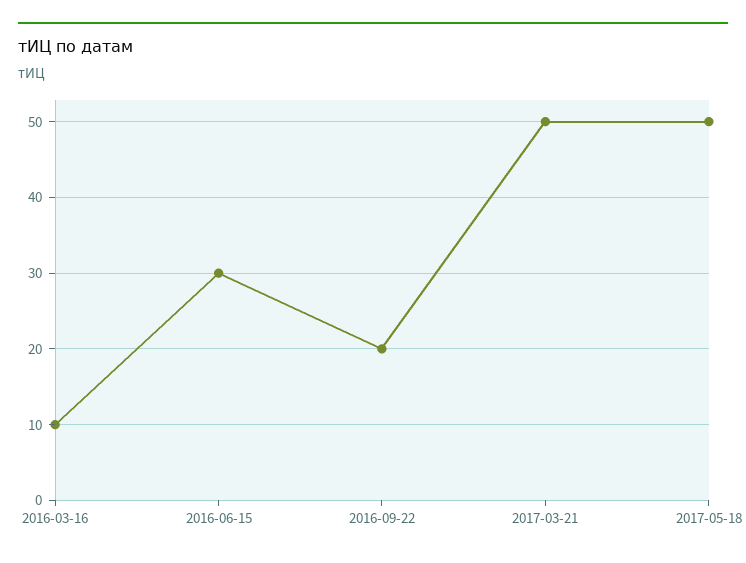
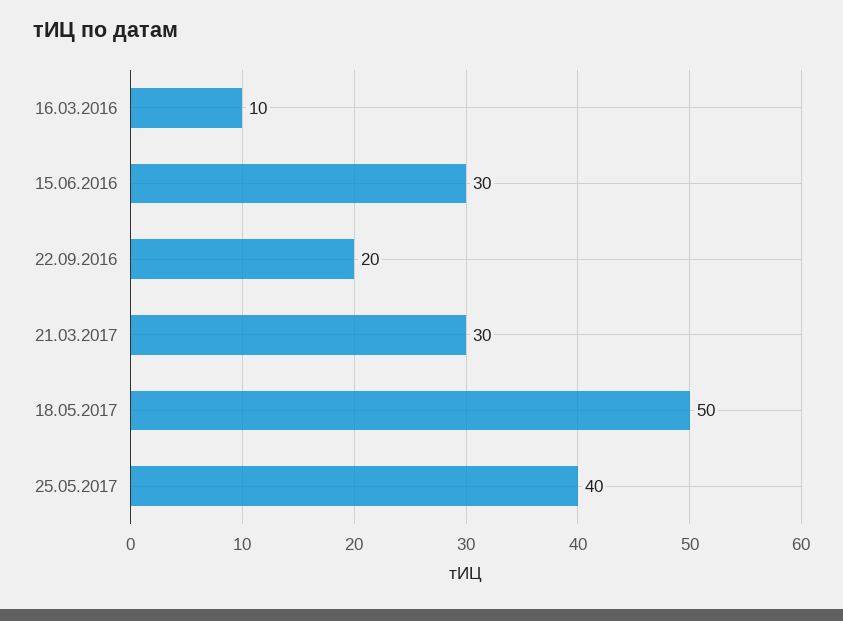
2017-03-21: 50 -> 30
25.05.2017: none -> 40

